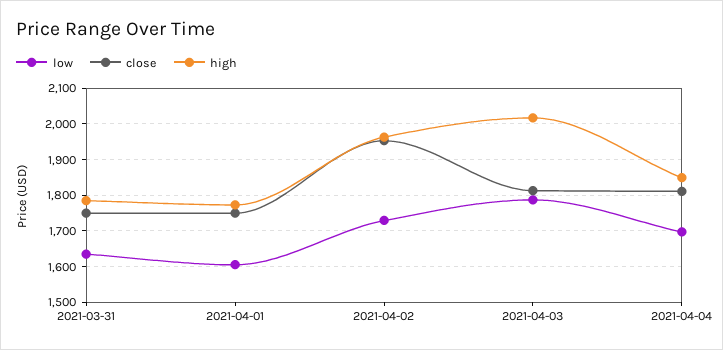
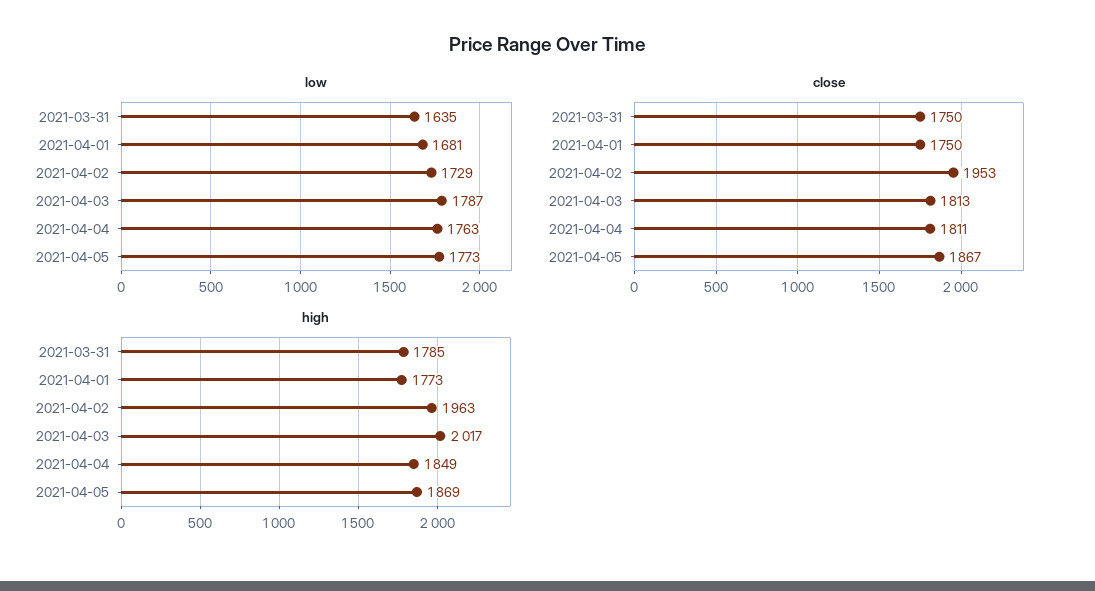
low, 2021-04-01: 1600 -> 1681
low, 2021-04-04: 1700 -> 1763
low, 2021-04-05: none -> 1773
close, 2021-04-05: none -> 1867
high, 2021-04-05: none -> 1869

